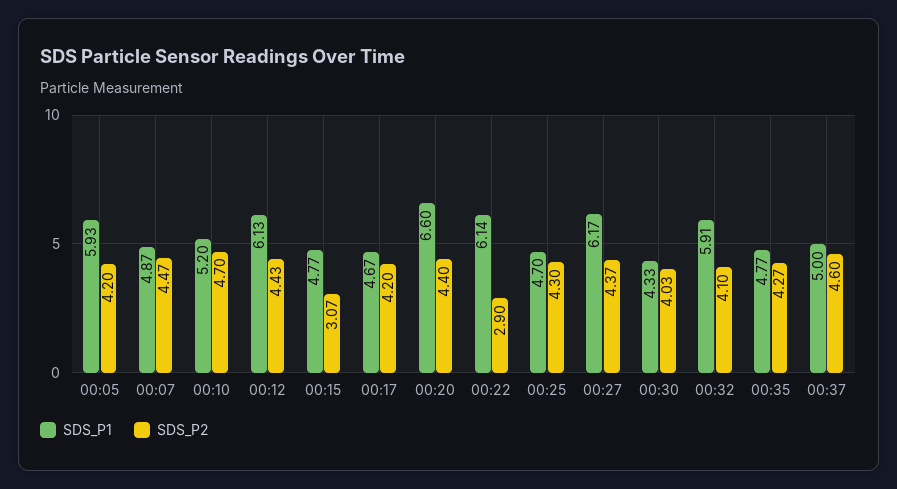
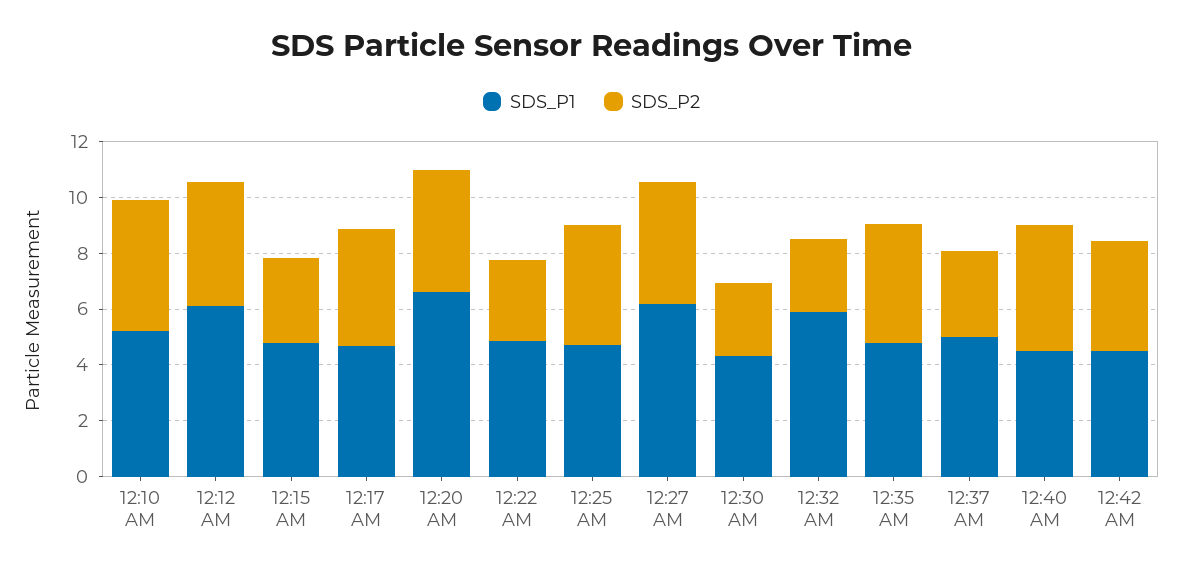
SDS_P1, 00:05: 5.93 -> none
SDS_P2, 00:05: 4.2 -> none
SDS_P1, 00:07: 4.87 -> none
SDS_P2, 00:07: 4.47 -> none
SDS_P1, 00:22: 6.14 -> 5
SDS_P2, 00:30: 4.03 -> 2.5
SDS_P2, 00:32: 4.1 -> 2.5
SDS_P2, 00:37: 4.6 -> 3
SDS_P1, 12:40 AM: none -> 4.5
SDS_P2, 12:40 AM: none -> 4.5
SDS_P1, 12:42 AM: none -> 4.5
SDS_P2, 12:42 AM: none -> 4

